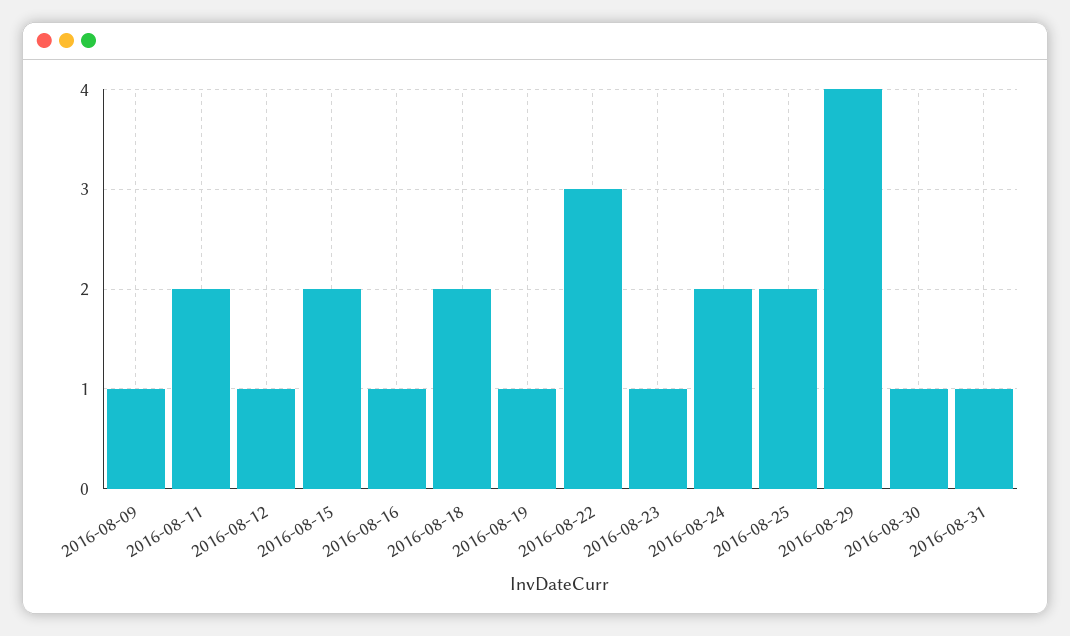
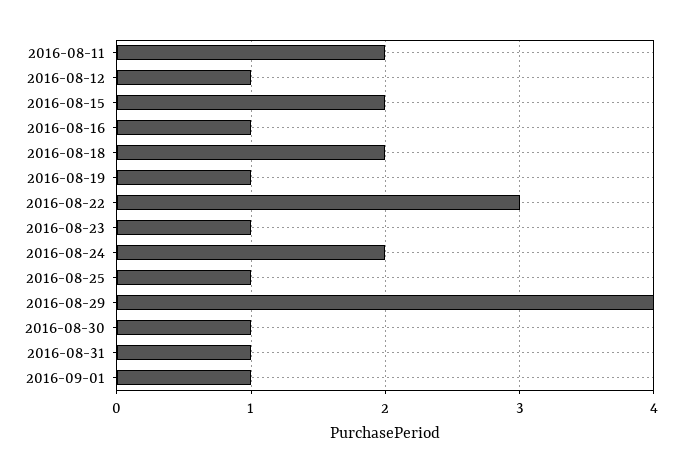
2016-08-09: 1 -> none
2016-08-25: 2 -> 1
2016-09-01: none -> 1

